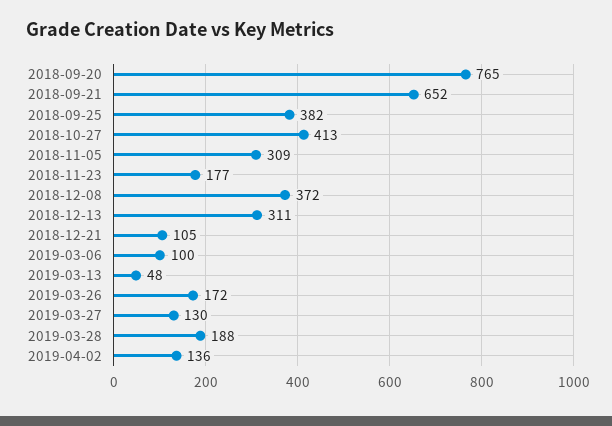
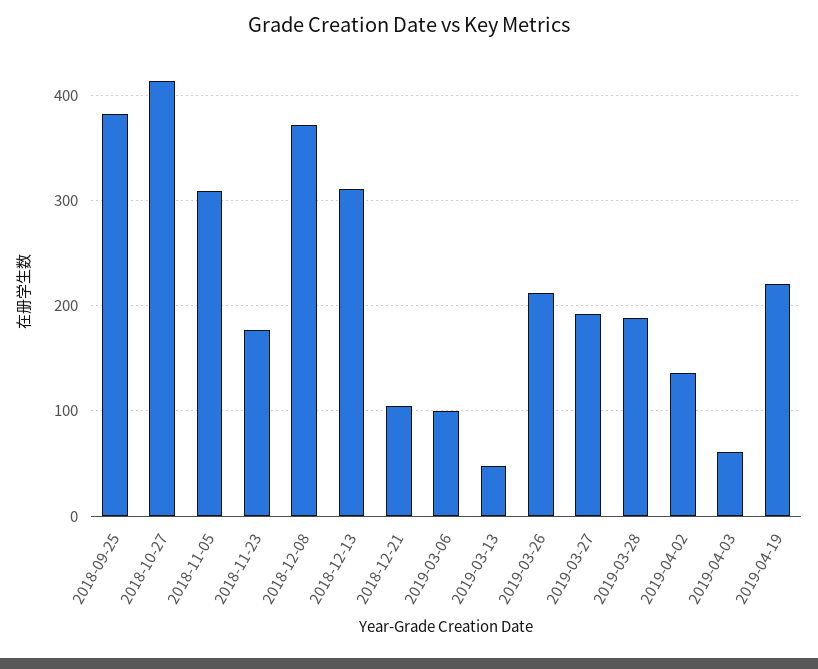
2018-09-20: 765 -> none
2018-09-21: 652 -> none
2019-03-26: 172 -> 210
2019-03-27: 130 -> 190
2019-04-03: none -> 60
2019-04-19: none -> 220

